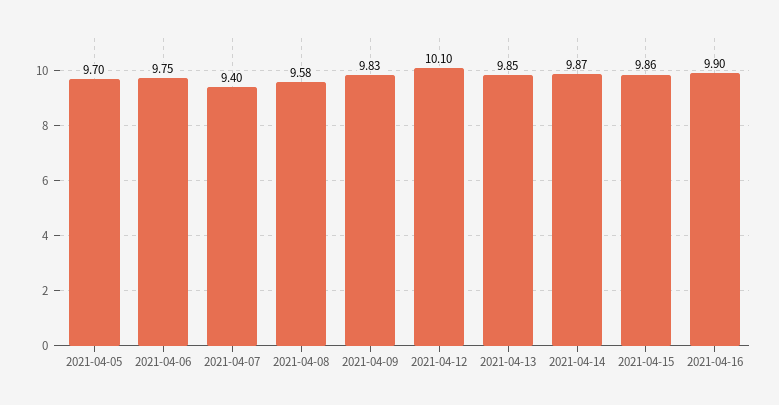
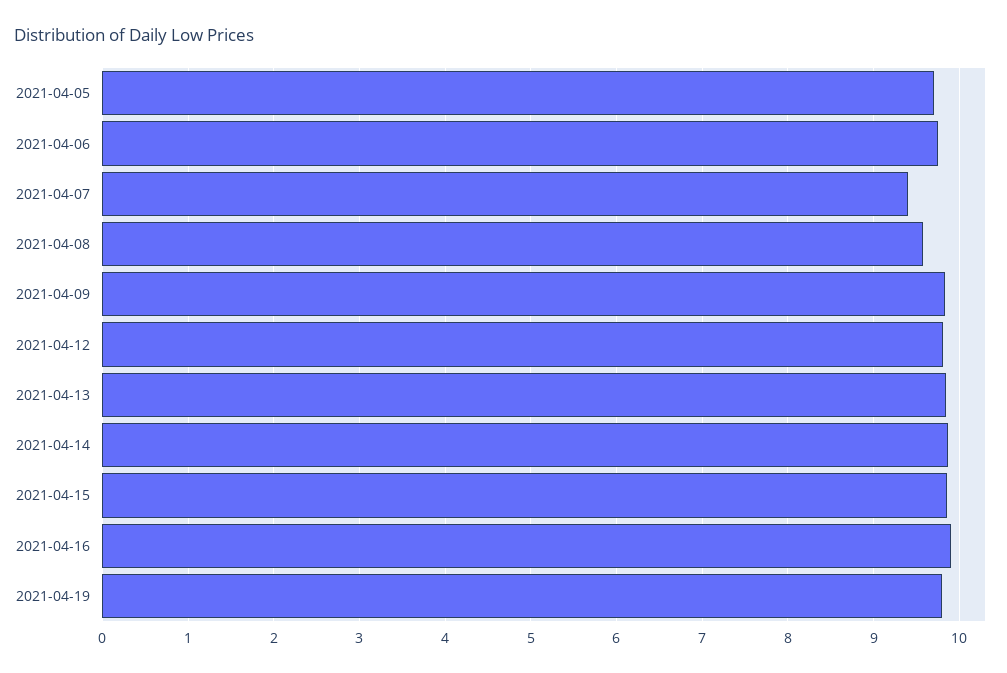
2021-04-12: 10.1 -> 9.8
2021-04-19: none -> 9.8

